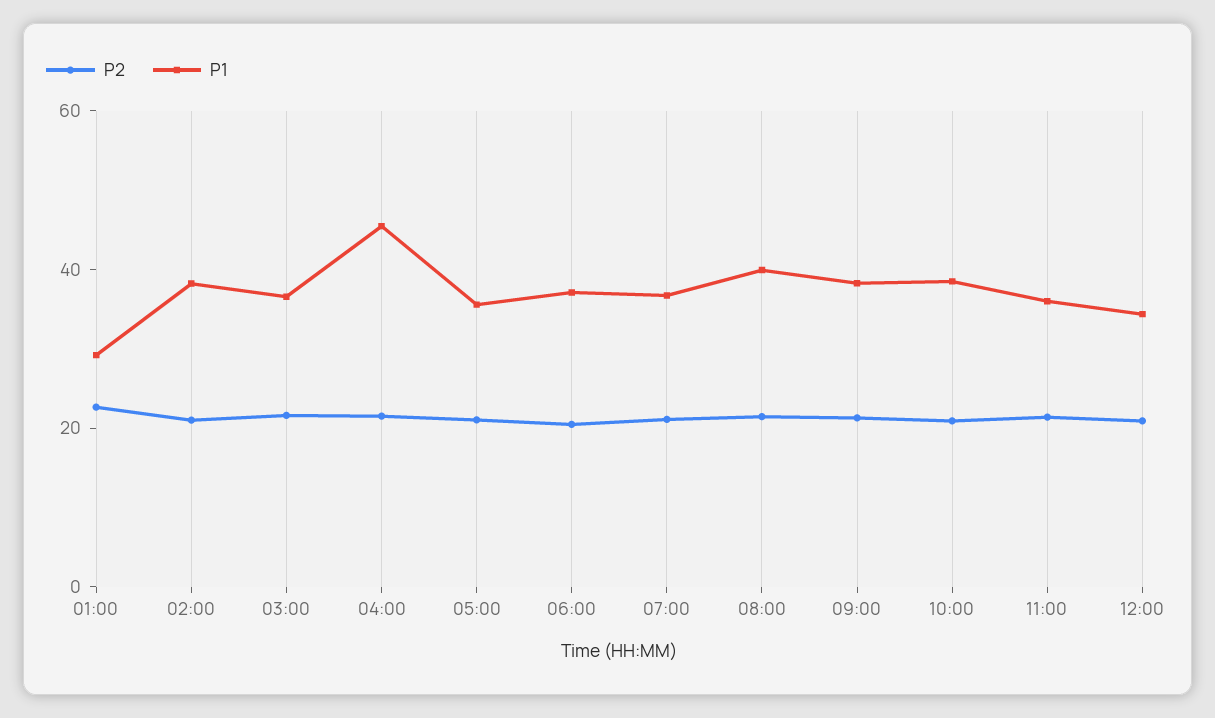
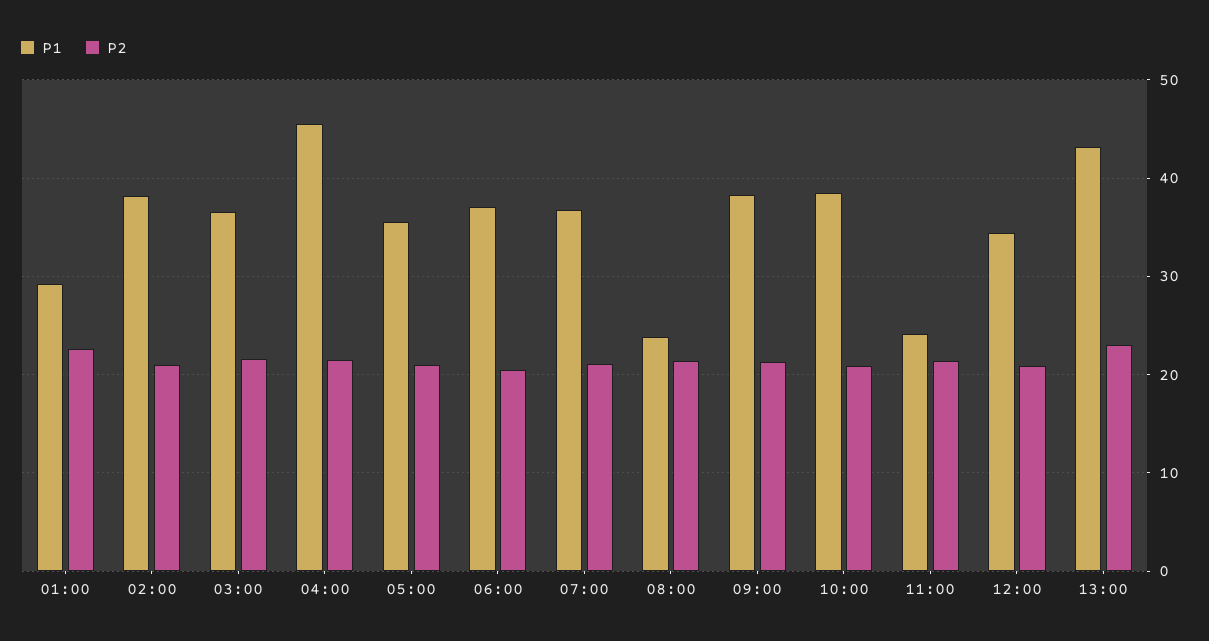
P1, 08:00: 40 -> 24
P1, 11:00: 35 -> 24
P1, 13:00: none -> 43
P2, 13:00: none -> 23

